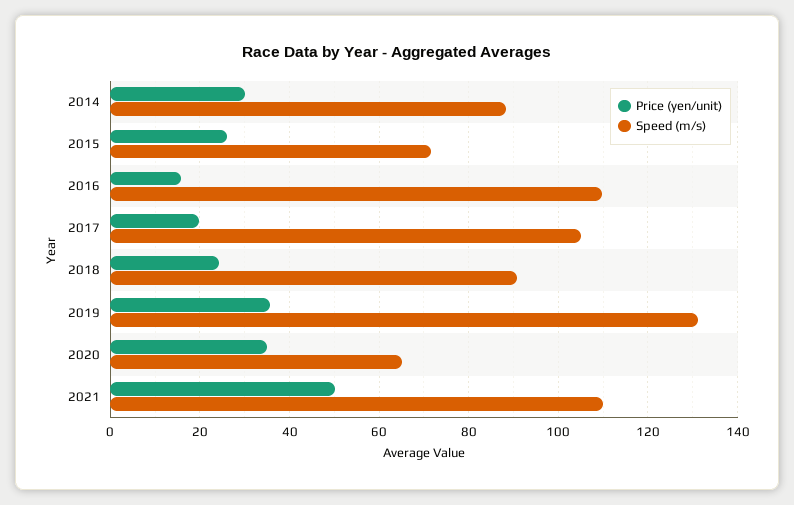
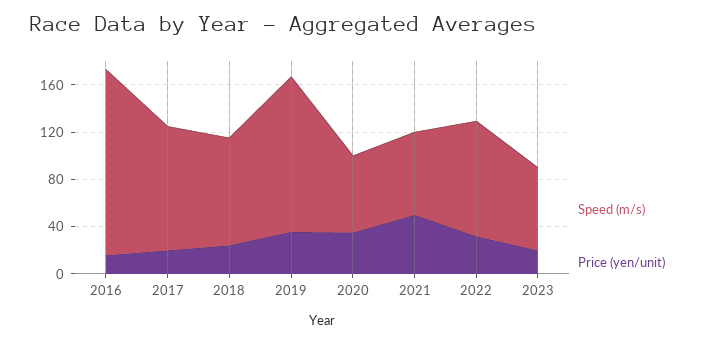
Price (yen/unit), 2014: 30 -> none
Speed (m/s), 2014: 88 -> none
Price (yen/unit), 2015: 26 -> none
Speed (m/s), 2015: 72 -> none
Speed (m/s), 2016: 110 -> 160
Speed (m/s), 2021: 110 -> 70
Speed (m/s), 2022: none -> 100
Price (yen/unit), 2022: none -> 30
Speed (m/s), 2023: none -> 70
Price (yen/unit), 2023: none -> 20

